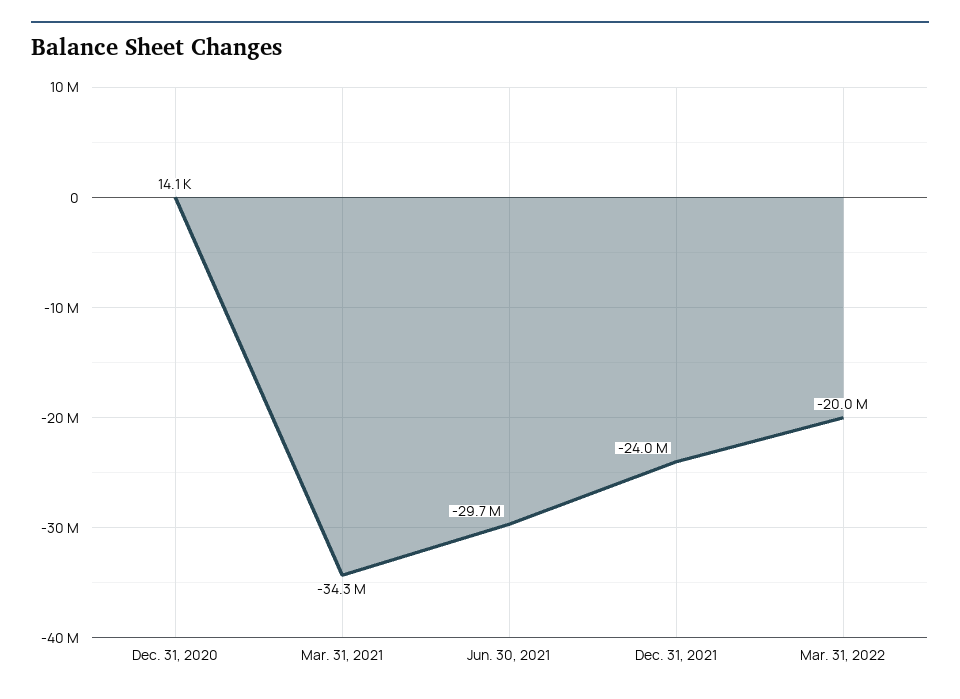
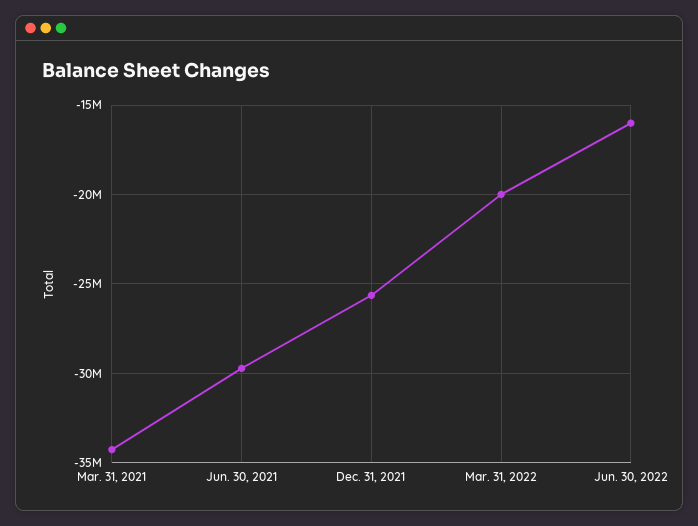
Dec. 31, 2020: 14100 -> none
Dec. 31, 2021: -24000000 -> -25500000
Jun. 30, 2022: none -> -16000000

